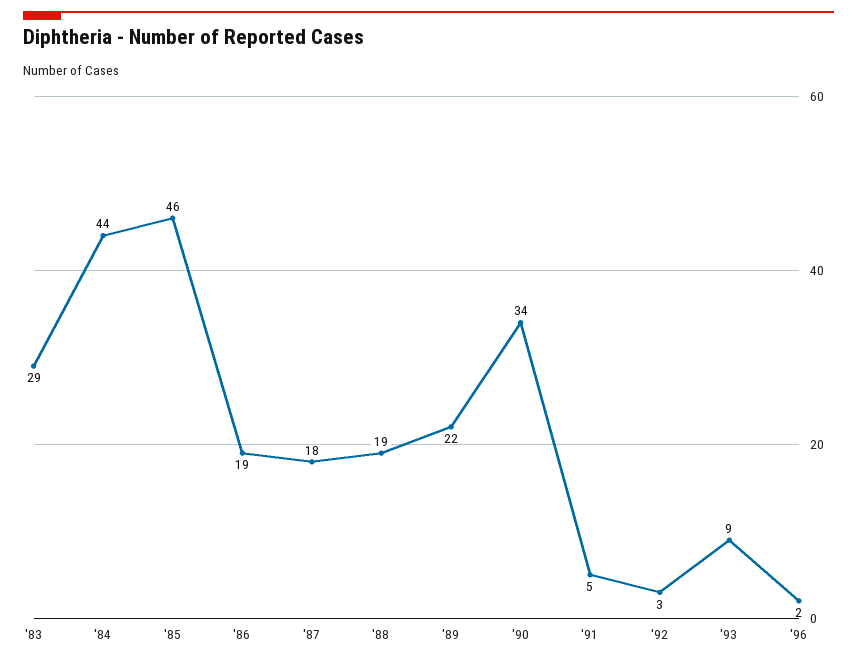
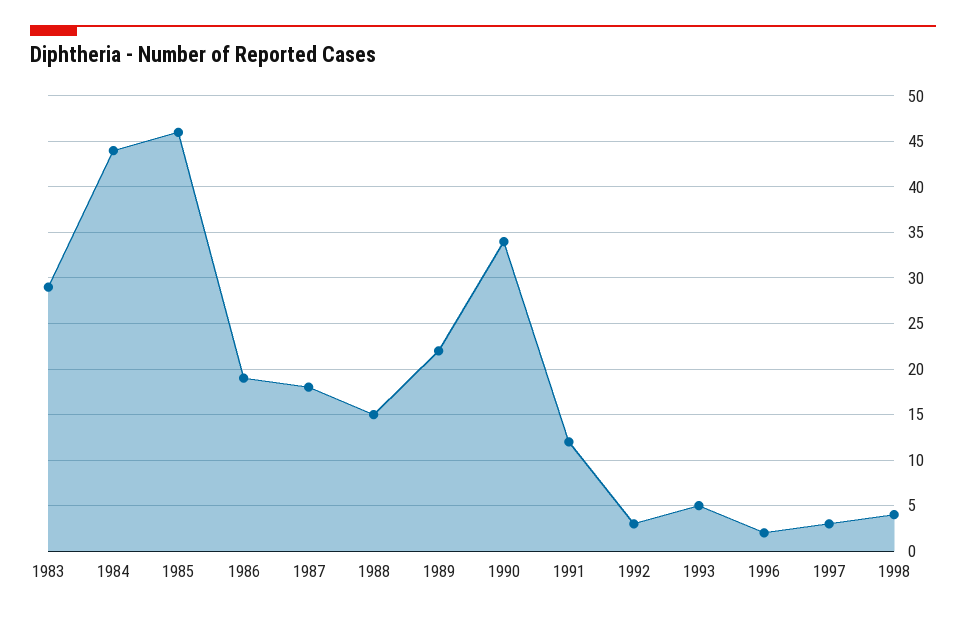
'88: 19 -> 15
'91: 5 -> 12
'93: 9 -> 5
1997: none -> 3
1998: none -> 4

